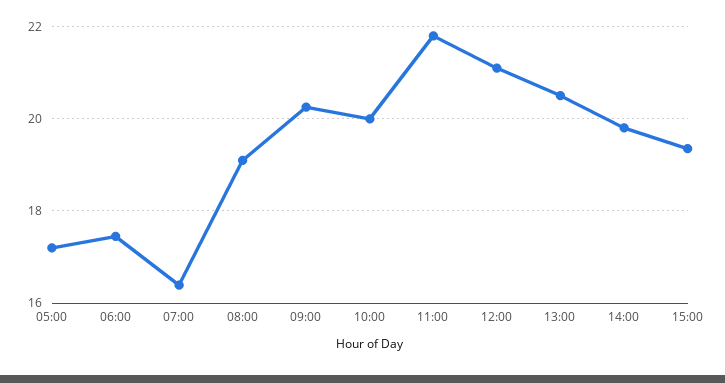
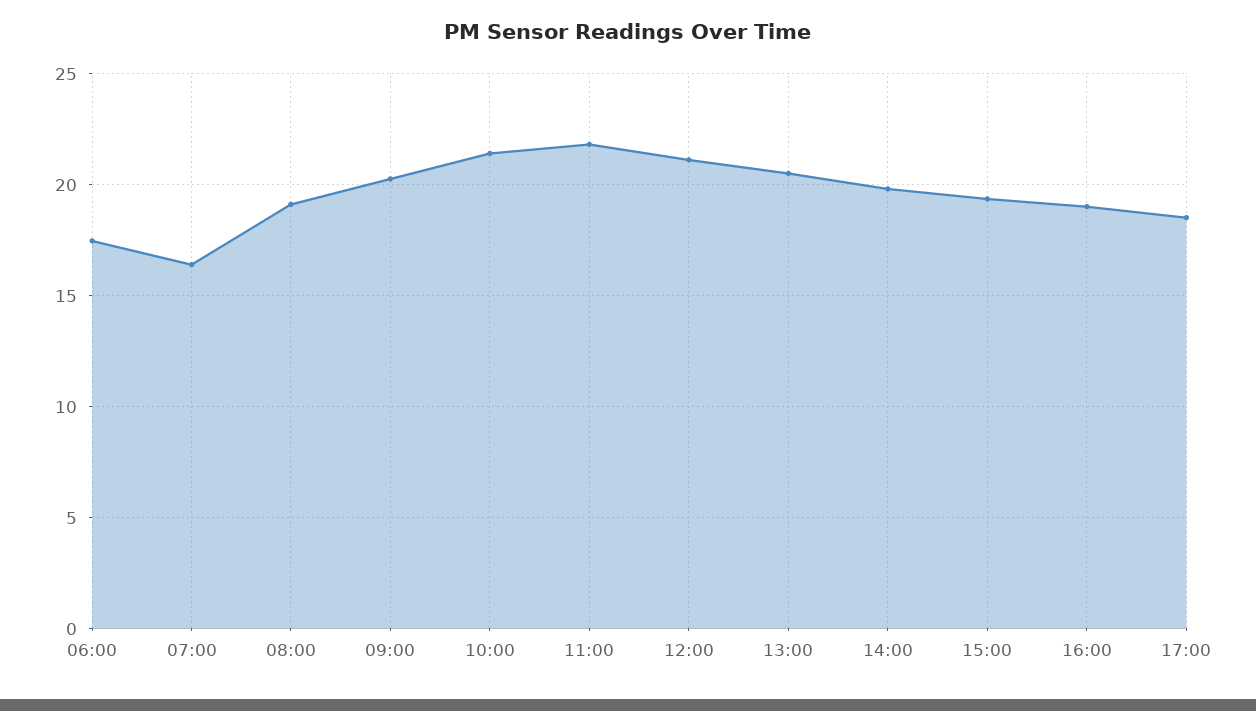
05:00: 17.2 -> none
10:00: 20 -> 21.5
16:00: none -> 19
17:00: none -> 18.5

